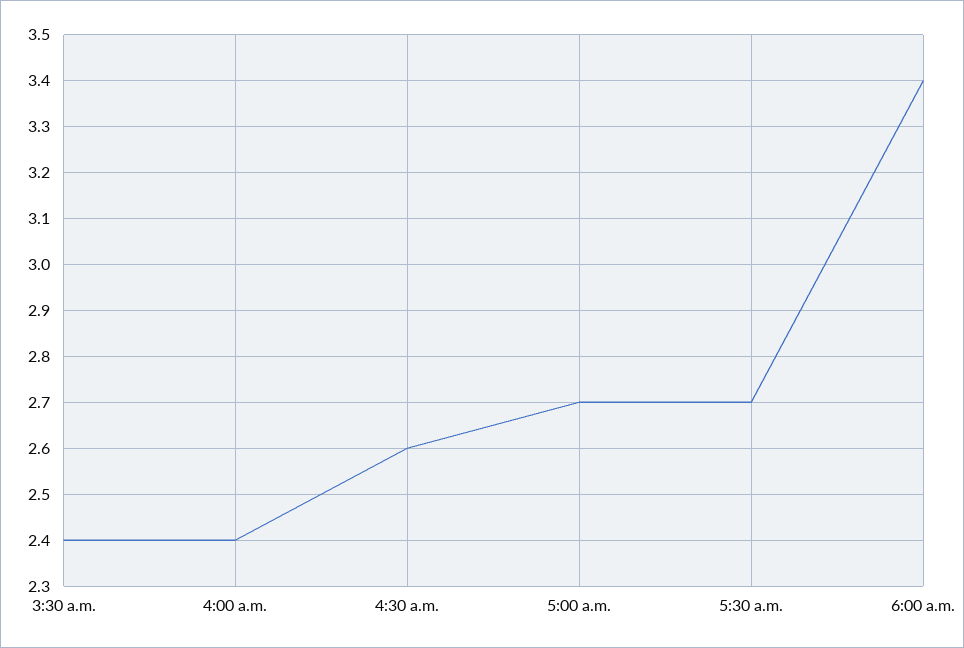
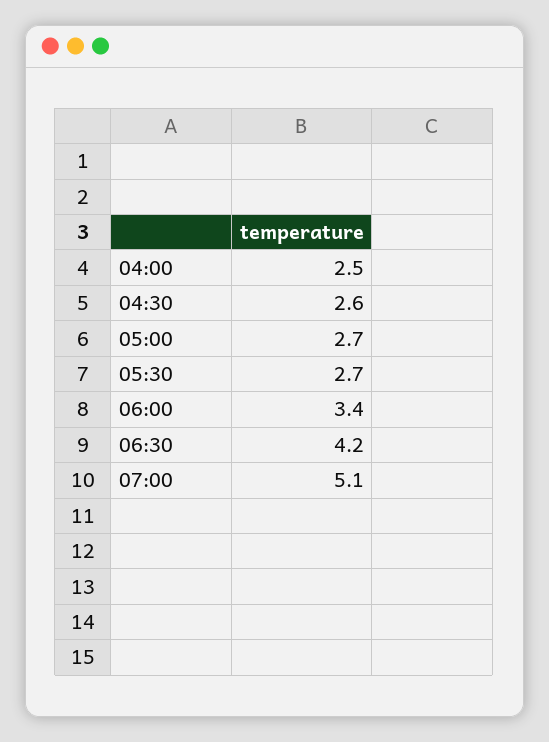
3:30 a.m.: 2.4 -> none
4:00 a.m.: 2.4 -> 2.5
06:30: none -> 4.2
07:00: none -> 5.1

